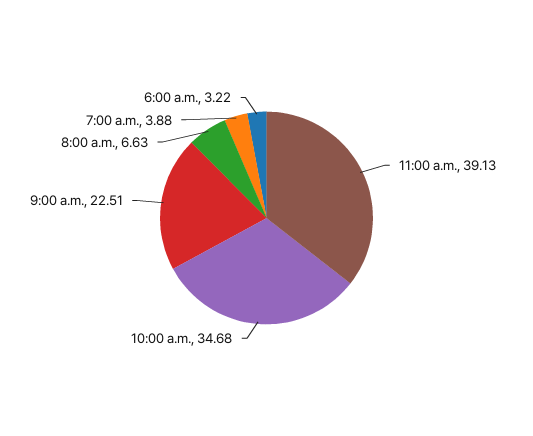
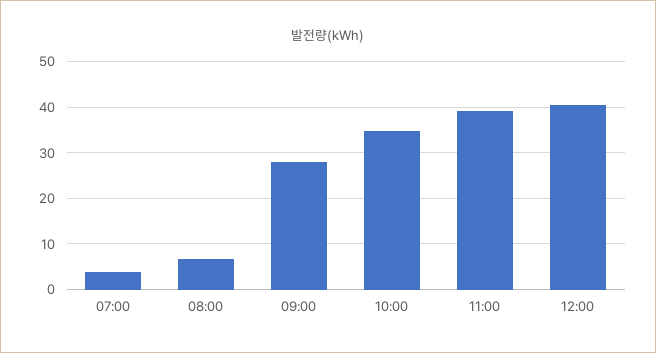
9:00 a.m.: 22.51 -> 28
6:00 a.m.: 3.22 -> none
12:00: none -> 40

